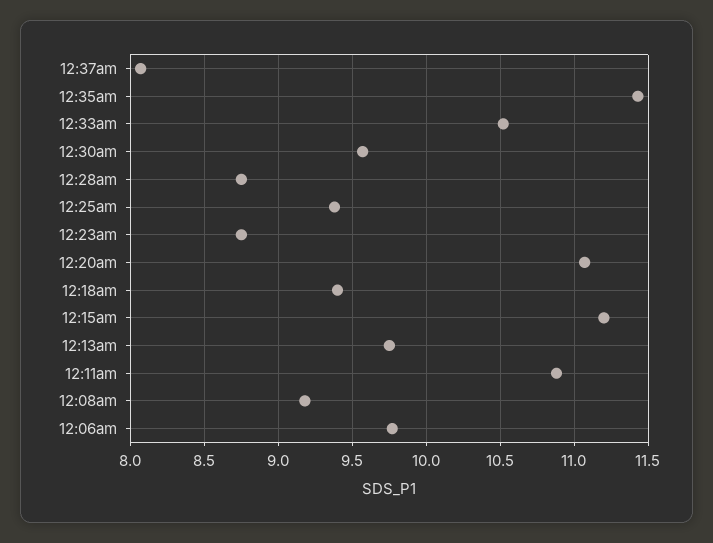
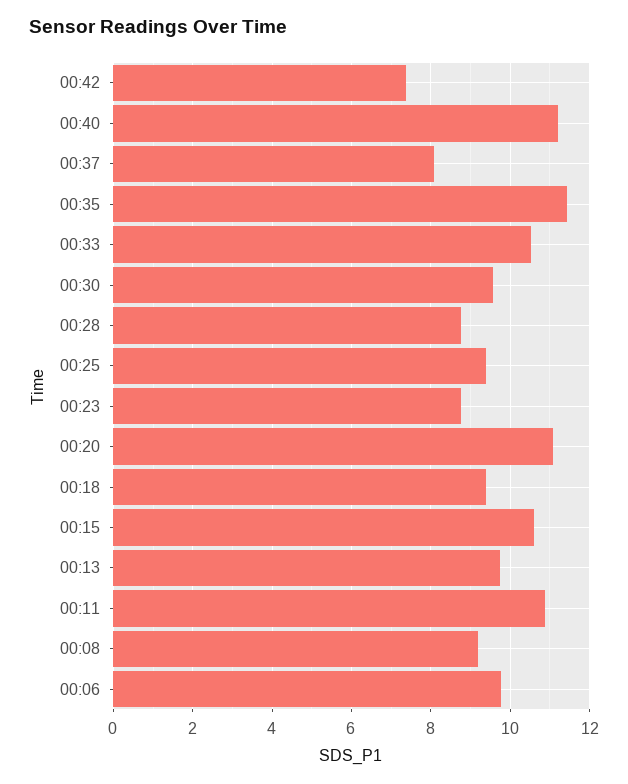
12:15am: 11.2 -> 10.6
00:42: none -> 7.4
00:40: none -> 11.2

